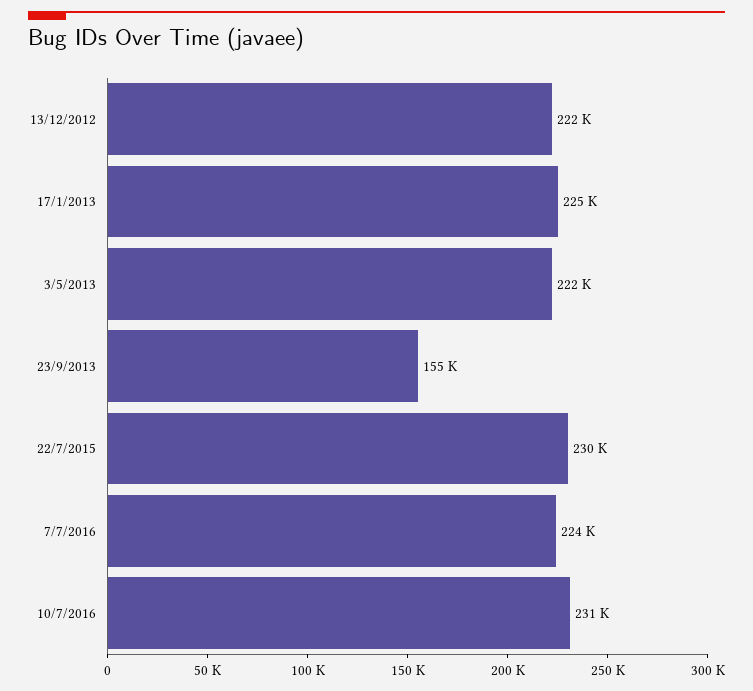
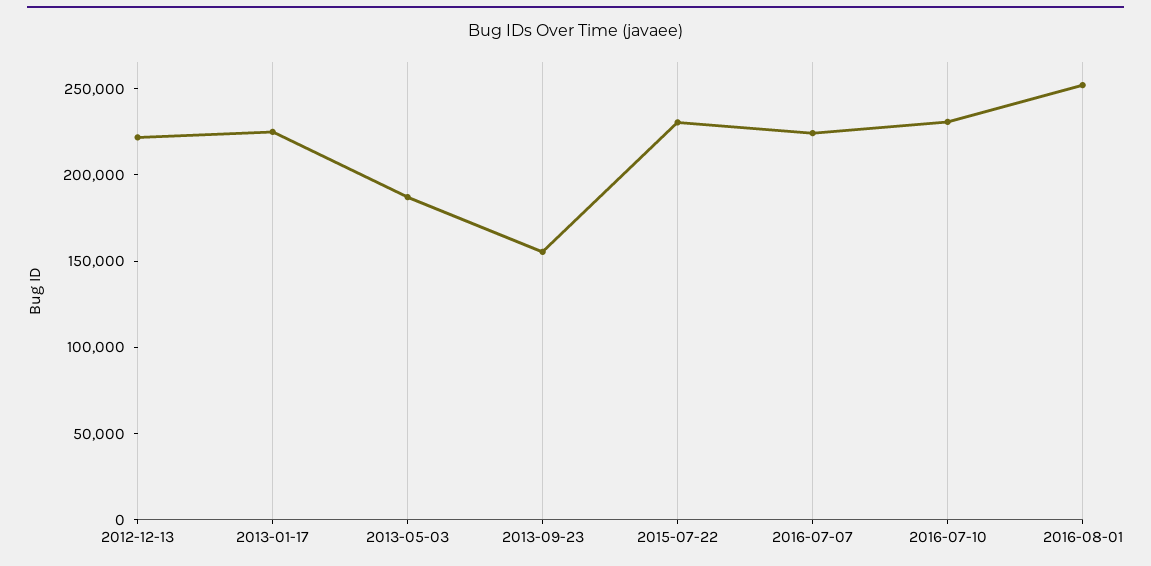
3/5/2013: 222000 -> 190000
2016-08-01: none -> 250000

